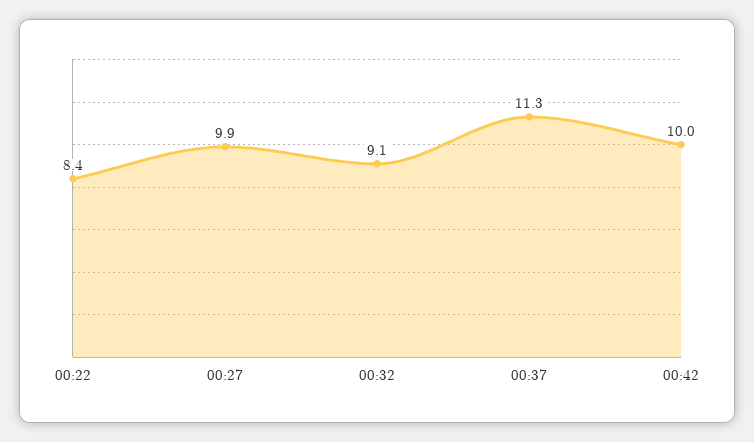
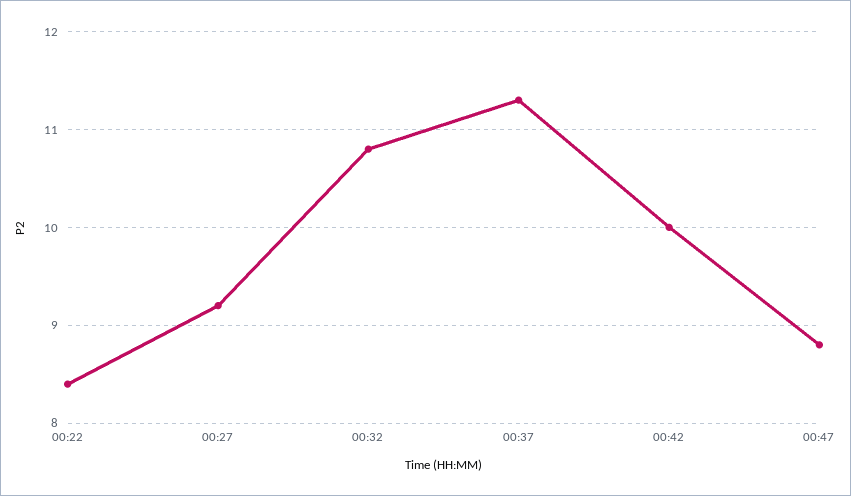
00:27: 9.9 -> 9.2
00:32: 9.1 -> 10.8
00:47: none -> 8.8

